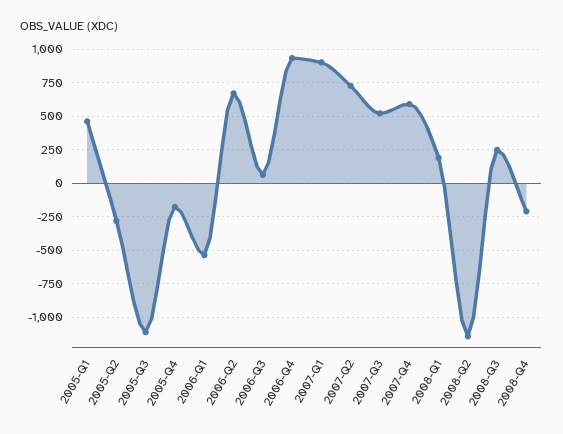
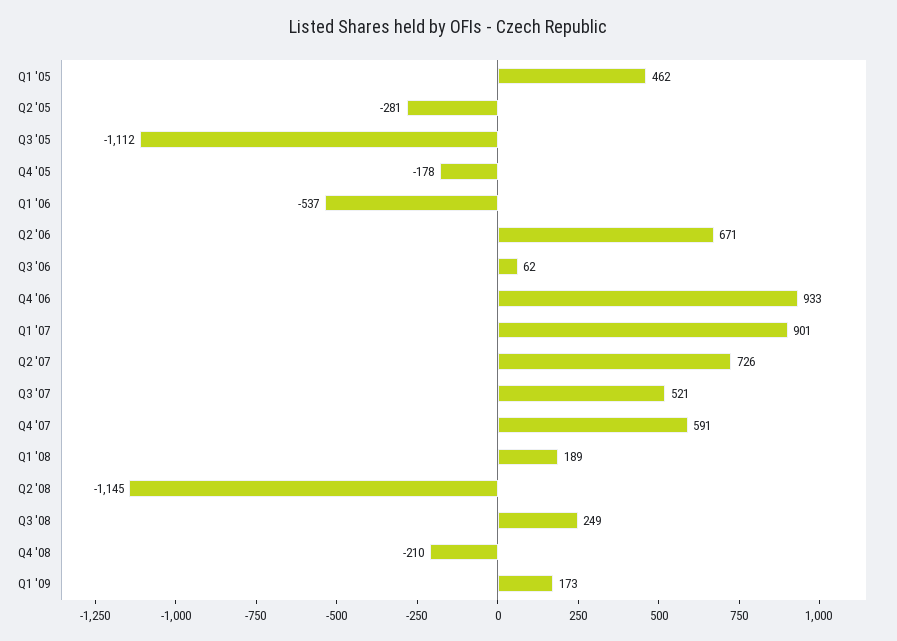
Q1 '09: none -> 173

